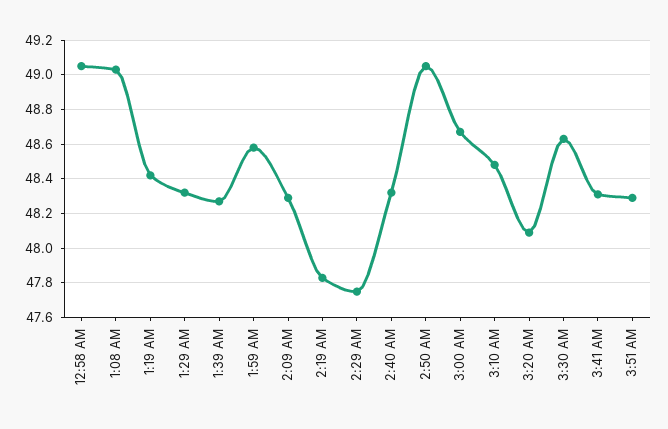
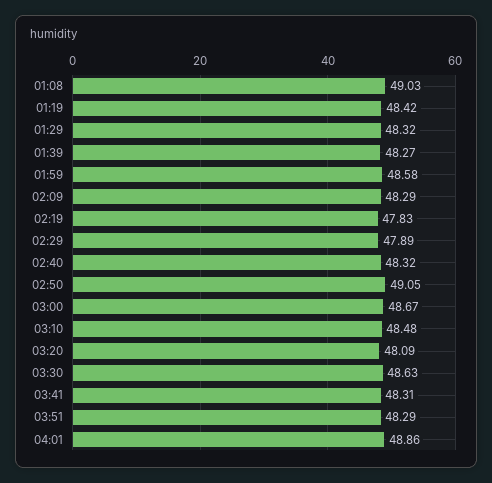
12:58 AM: 49.05 -> none
2:29 AM: 47.75 -> 47.89
04:01: none -> 48.86

